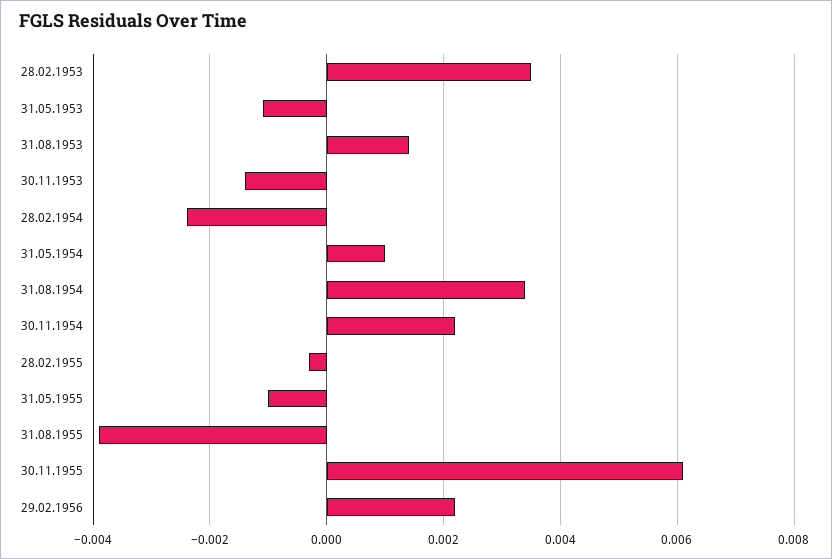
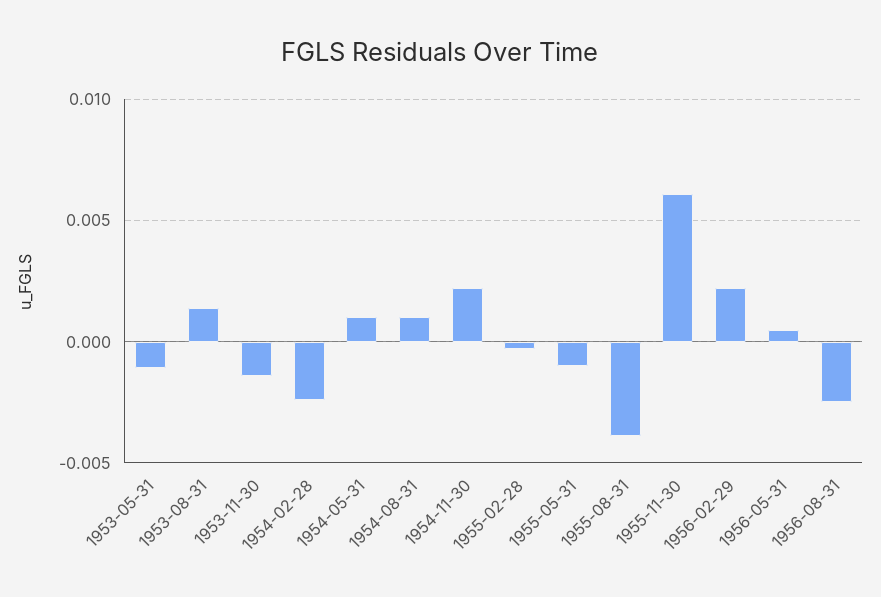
28.02.1953: 0.0035 -> none
31.08.1954: 0.0035 -> 0.001
1956-05-31: none -> 0.0005
1956-08-31: none -> -0.0025

